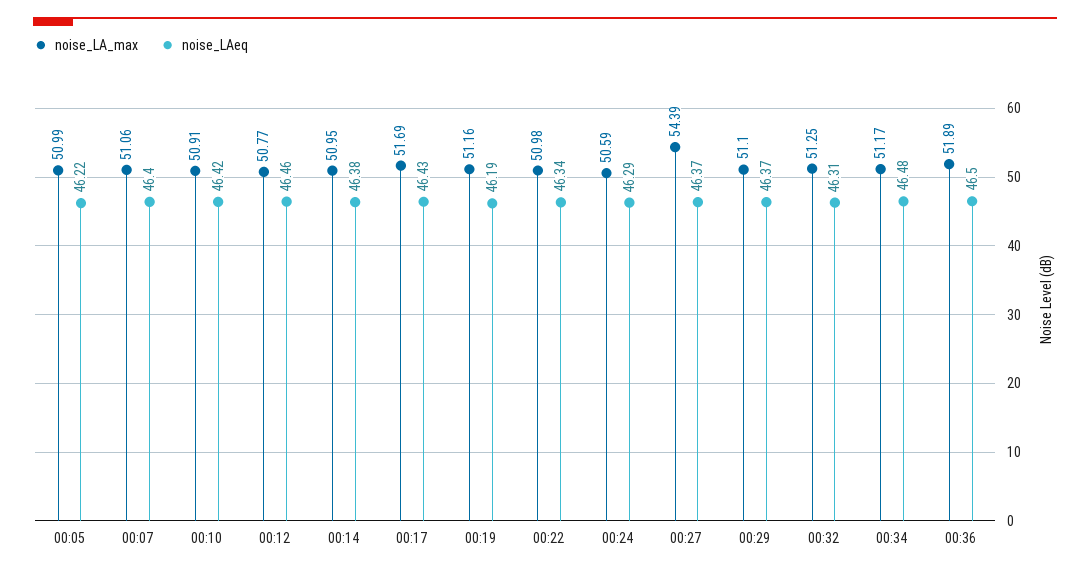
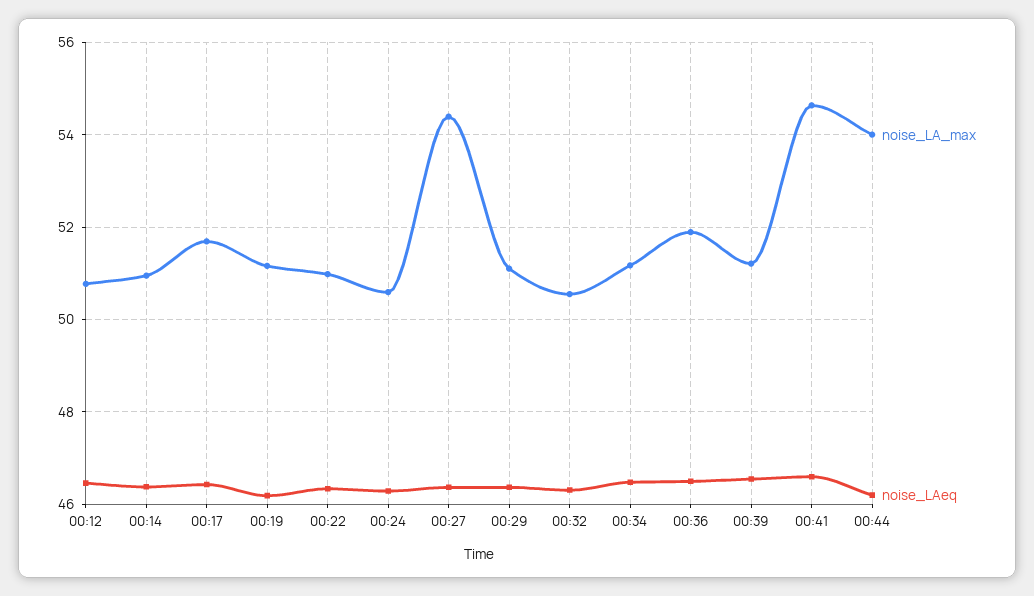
noise_LA_max, 00:05: 50.99 -> none
noise_LAeq, 00:05: 46.22 -> none
noise_LA_max, 00:07: 51.06 -> none
noise_LAeq, 00:07: 46.4 -> none
noise_LA_max, 00:10: 50.91 -> none
noise_LAeq, 00:10: 46.42 -> none
noise_LA_max, 00:32: 51.25 -> 50.6
noise_LA_max, 00:39: none -> 51.2
noise_LAeq, 00:39: none -> 46.6
noise_LA_max, 00:41: none -> 54.6
noise_LAeq, 00:41: none -> 46.6
noise_LA_max, 00:44: none -> 54
noise_LAeq, 00:44: none -> 46.2

